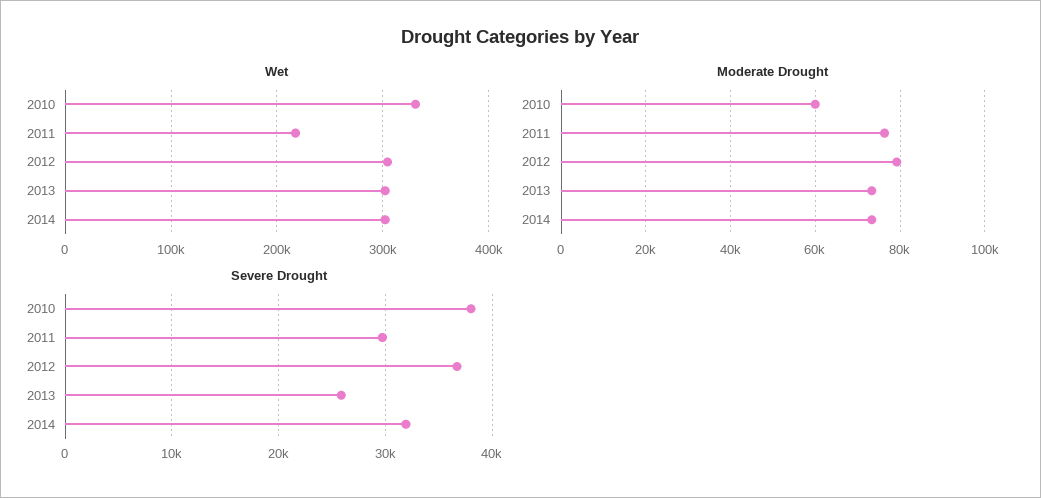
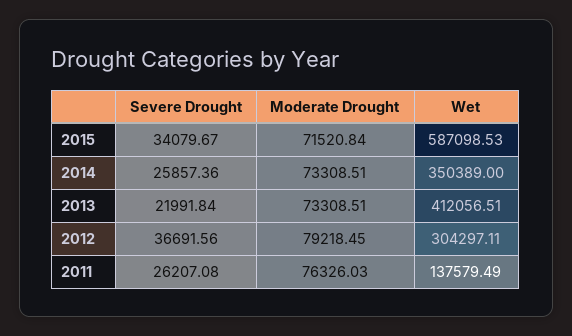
Wet, 2010: 330000 -> none
Wet, 2011: 220000 -> 137579.49
Wet, 2013: 300000 -> 412056.51
Wet, 2014: 300000 -> 350389
Moderate Drought, 2010: 60000 -> none
Severe Drought, 2010: 38000 -> none
Severe Drought, 2011: 30000 -> 26207.08
Severe Drought, 2013: 26000 -> 21991.84
Severe Drought, 2014: 32000 -> 25857.36
Severe Drought, 2015: none -> 34079.67
Moderate Drought, 2015: none -> 71520.84
Wet, 2015: none -> 587098.53

